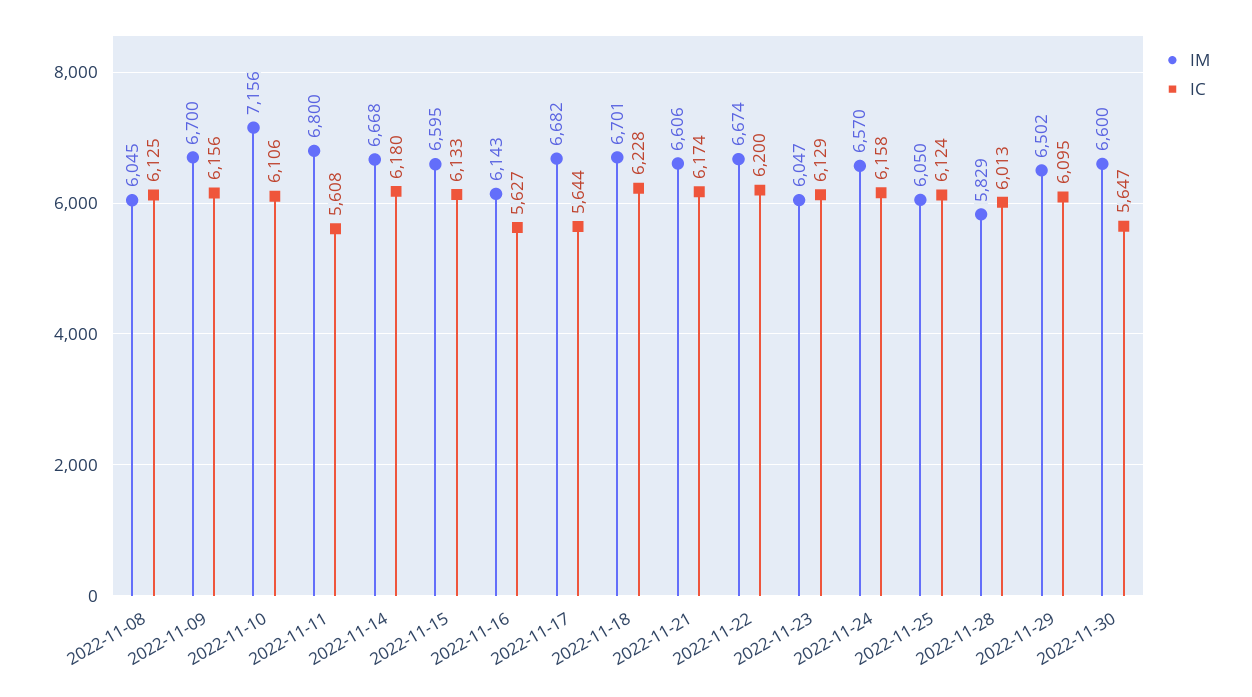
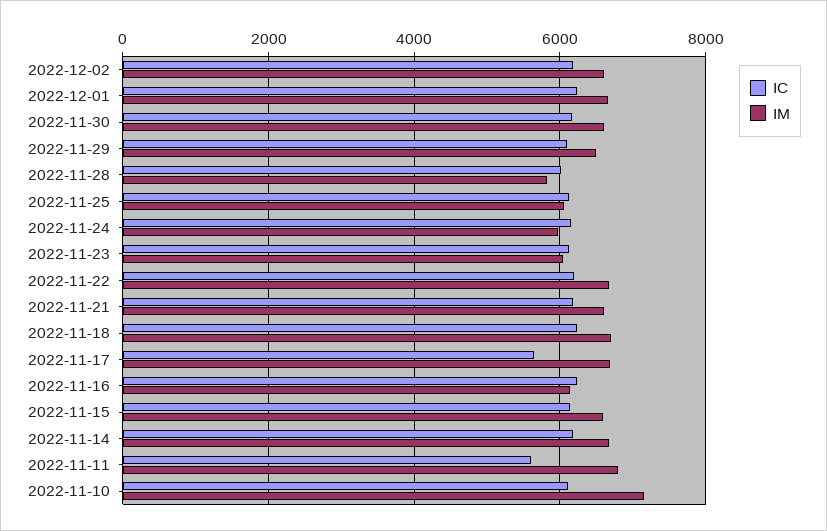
IM, 2022-11-08: 6045 -> none
IC, 2022-11-08: 6125 -> none
IM, 2022-11-09: 6700 -> none
IC, 2022-11-09: 6156 -> none
IC, 2022-11-16: 5627 -> 6200
IM, 2022-11-24: 6570 -> 6000
IC, 2022-11-30: 5647 -> 6200
IC, 2022-12-02: none -> 6200
IM, 2022-12-02: none -> 6600
IC, 2022-12-01: none -> 6200
IM, 2022-12-01: none -> 6600

